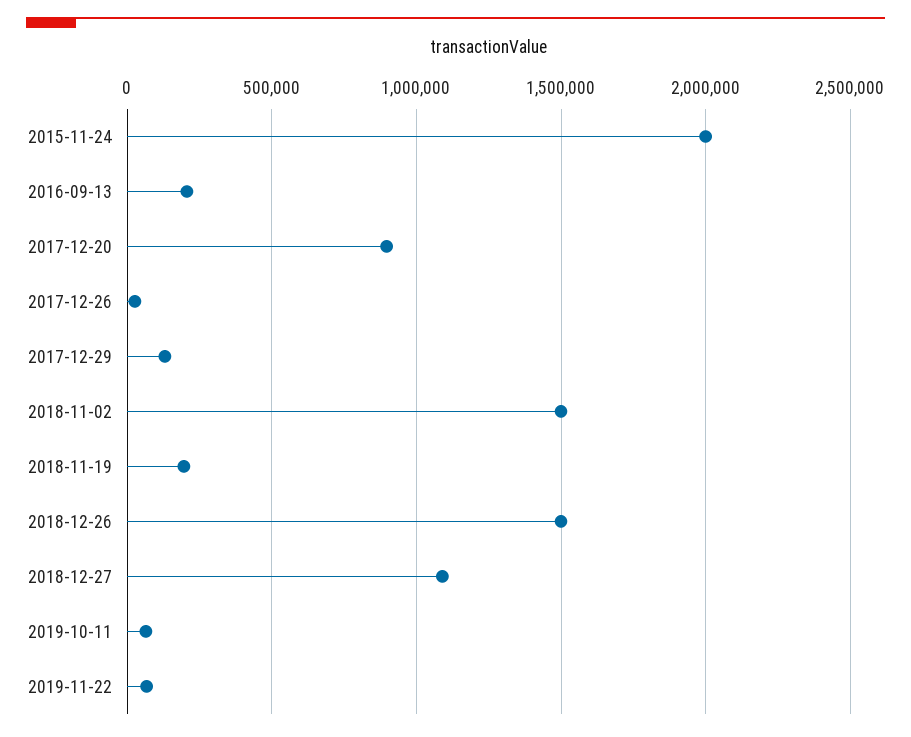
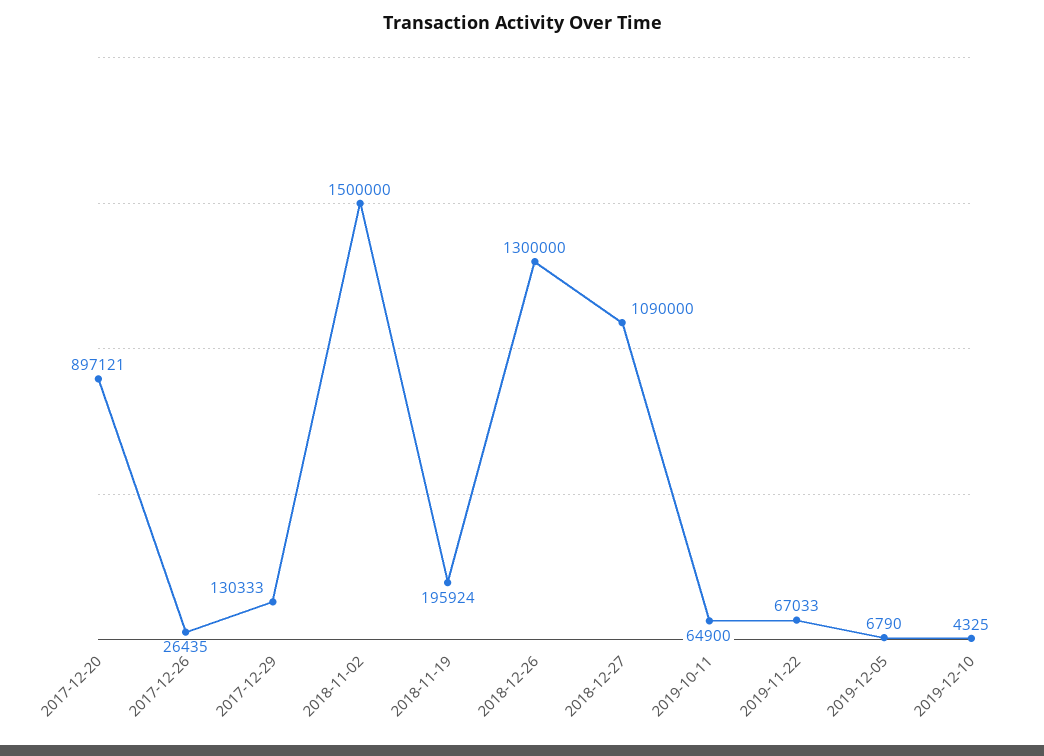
2015-11-24: 2000000 -> none
2016-09-13: 200000 -> none
2018-12-26: 1500000 -> 1300000
2019-12-05: none -> 6790
2019-12-10: none -> 4325

